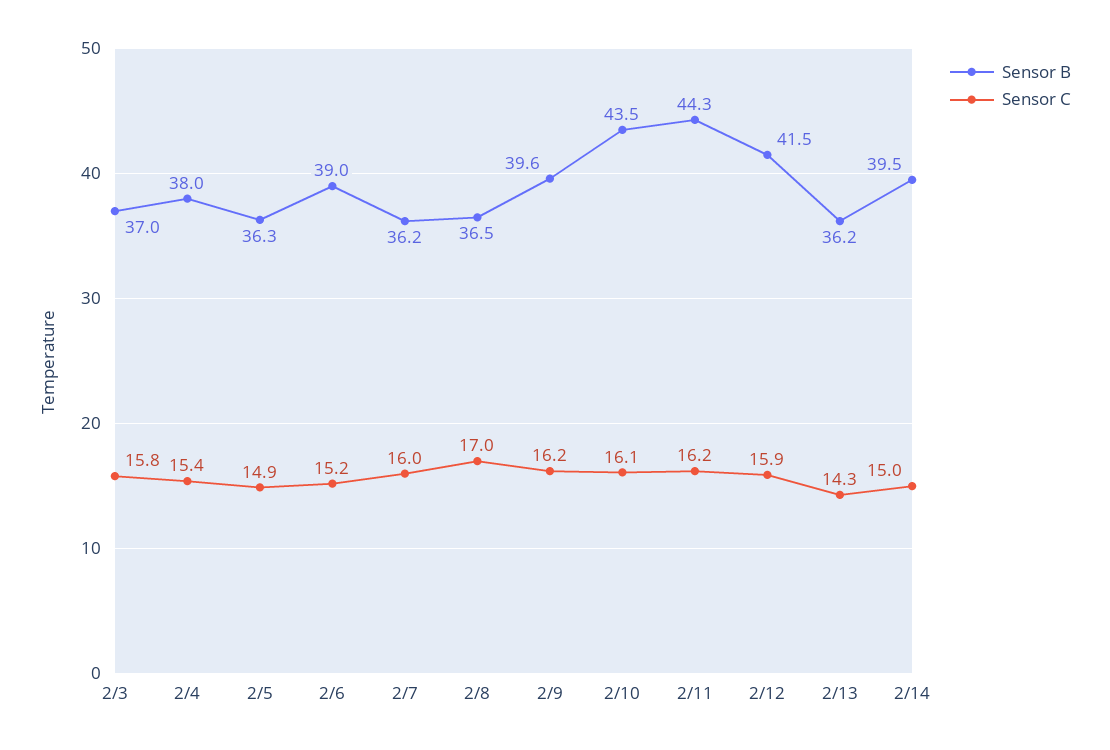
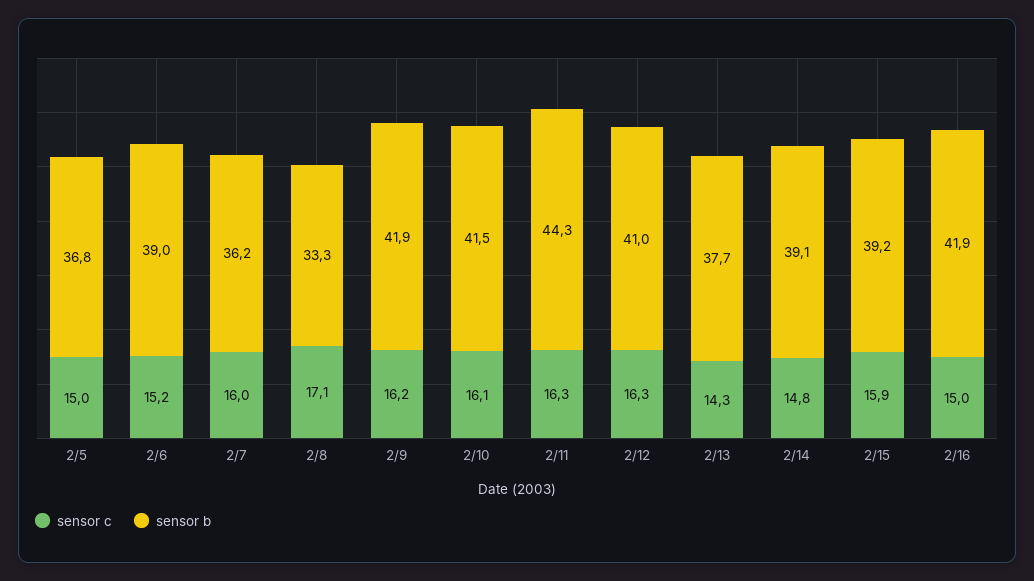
Sensor B, 2/3: 37 -> none
Sensor C, 2/3: 15.8 -> none
Sensor B, 2/4: 38 -> none
Sensor C, 2/4: 15.4 -> none
Sensor B, 2/5: 36.3 -> 36.8
Sensor C, 2/5: 14.9 -> 15
Sensor B, 2/8: 36.5 -> 33.3
Sensor C, 2/8: 17 -> 17.1
Sensor B, 2/9: 39.6 -> 41.9
Sensor B, 2/10: 43.5 -> 41.5
Sensor C, 2/11: 16.2 -> 16.3
Sensor B, 2/12: 41.5 -> 41
Sensor C, 2/12: 15.9 -> 16.3
Sensor B, 2/13: 36.2 -> 37.7
Sensor B, 2/14: 39.5 -> 39.1
Sensor C, 2/14: 15 -> 14.8
Sensor C, 2/15: none -> 15.9
Sensor B, 2/15: none -> 39.2
Sensor C, 2/16: none -> 15
Sensor B, 2/16: none -> 41.9

